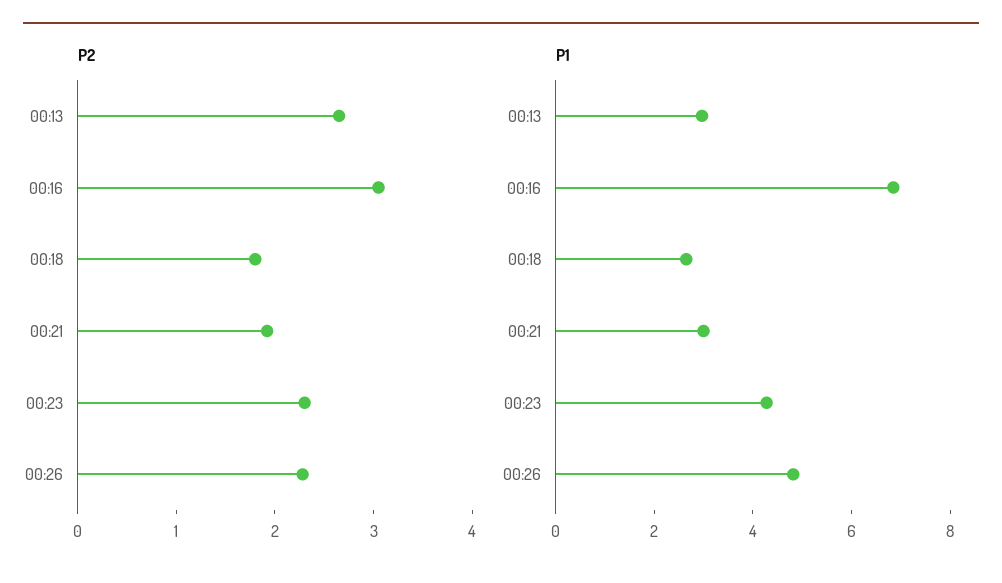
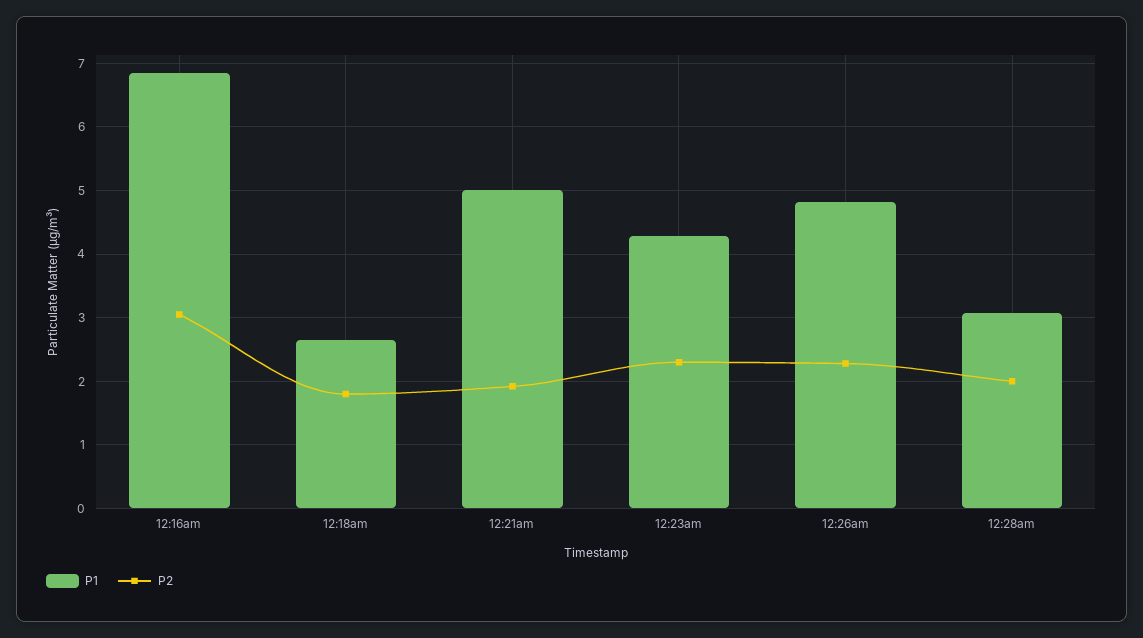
P2, 00:13: 2.6 -> none
P1, 00:13: 3 -> none
P1, 00:21: 3 -> 5
P1, 12:28am: none -> 3.1
P2, 12:28am: none -> 2

